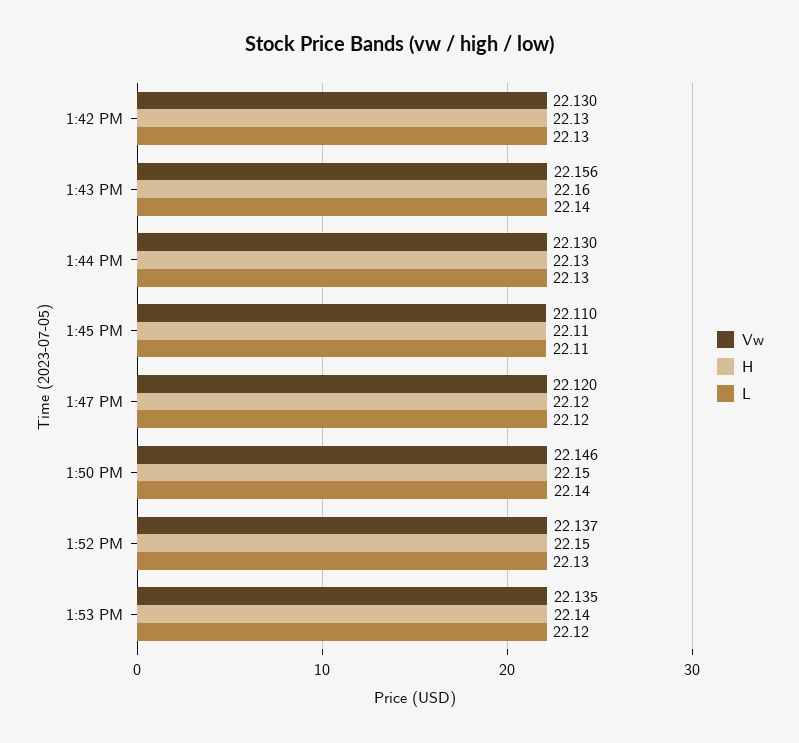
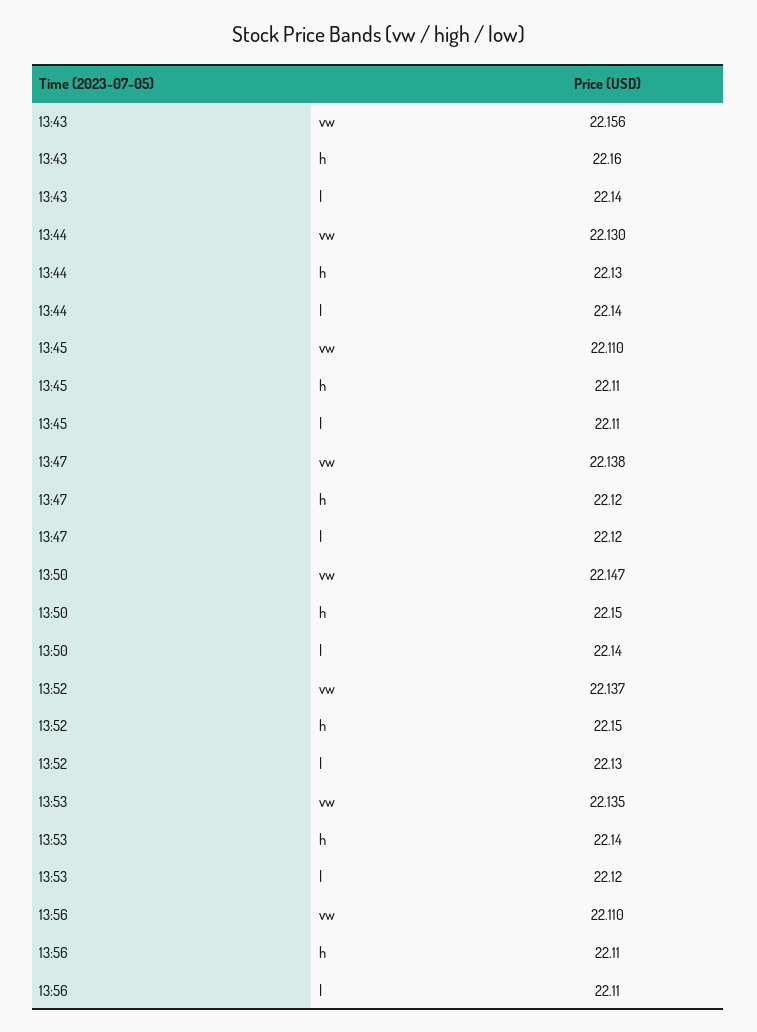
Vw, 1:42 PM: 22.13 -> none
H, 1:42 PM: 22.13 -> none
L, 1:42 PM: 22.13 -> none
L, 1:44 PM: 22.13 -> 22.14
Vw, 1:47 PM: 22.12 -> 22.138
Vw, 1:50 PM: 22.146 -> 22.147
Vw, 13:56: none -> 22.11
H, 13:56: none -> 22.11
L, 13:56: none -> 22.11

